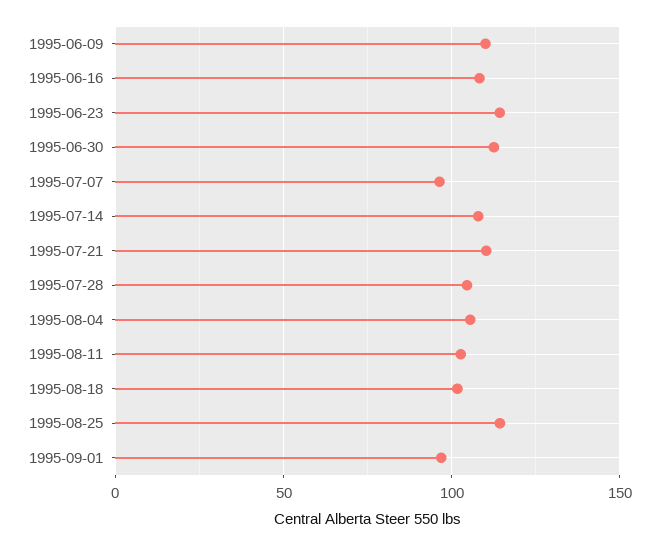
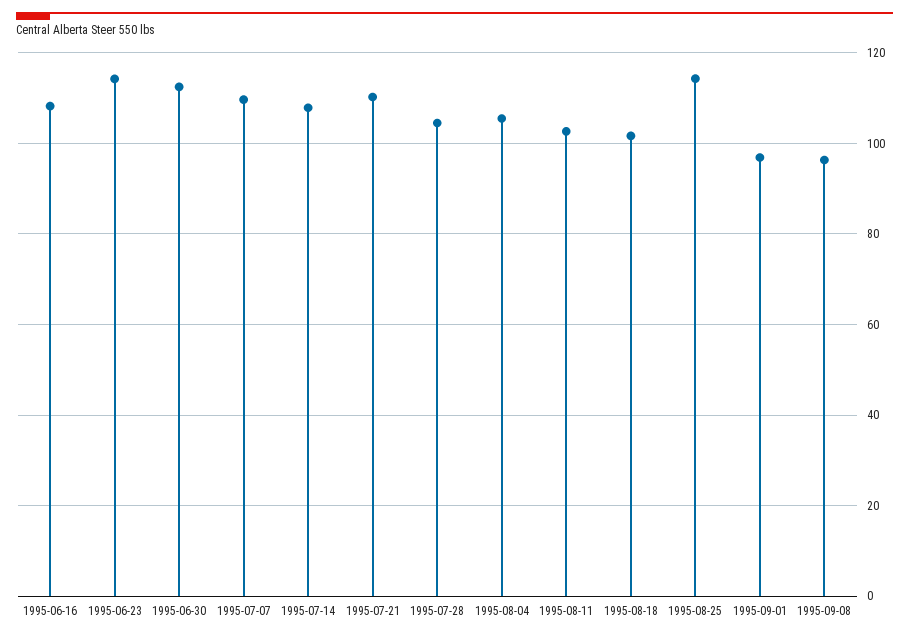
1995-06-09: 110 -> none
1995-07-07: 95 -> 110
1995-09-08: none -> 96

